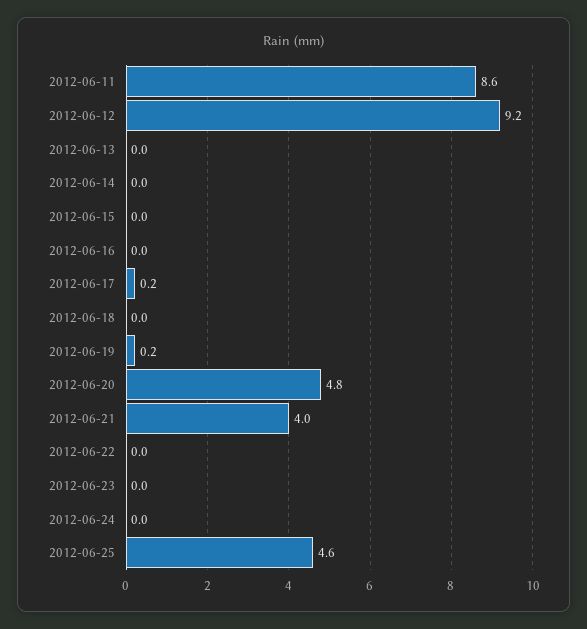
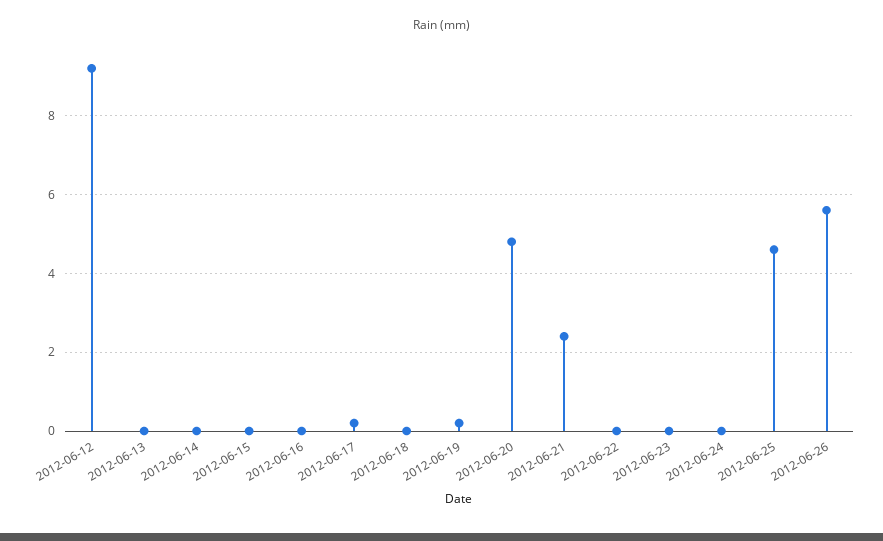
2012-06-11: 8.6 -> none
2012-06-21: 4 -> 2.5
2012-06-26: none -> 5.5

